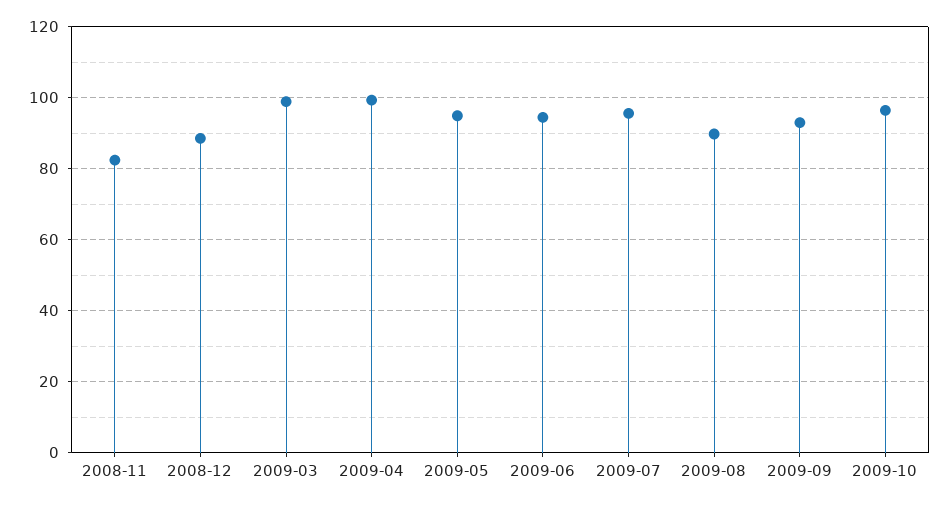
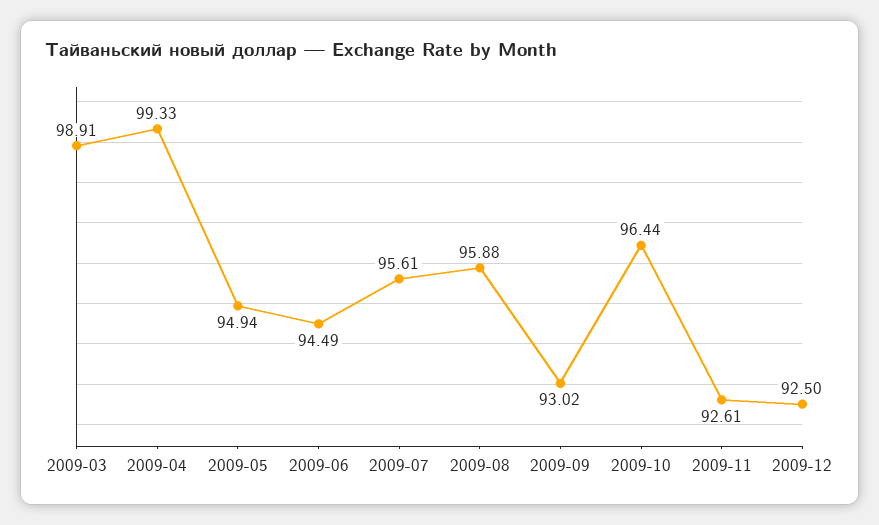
2008-11: 82 -> none
2008-12: 88 -> none
2009-08: 90 -> 95.88
2009-11: none -> 92.61
2009-12: none -> 92.5

